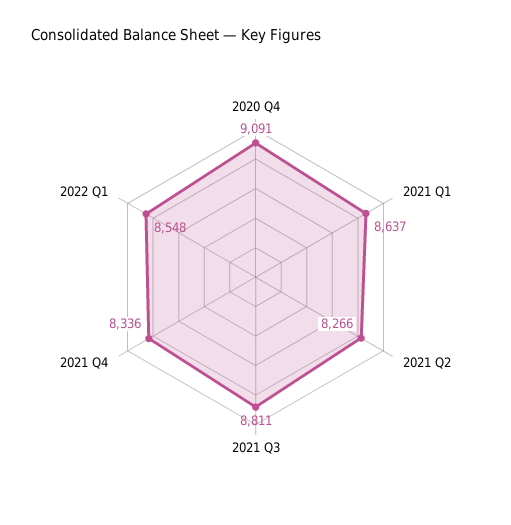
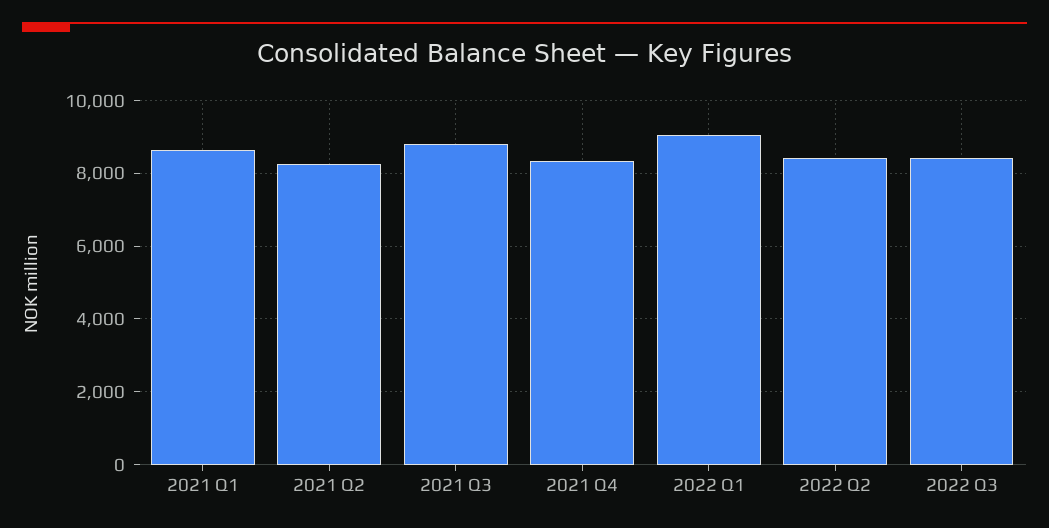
2020 Q4: 9091 -> none
2022 Q1: 8548 -> 9000
2022 Q2: none -> 8400
2022 Q3: none -> 8400

